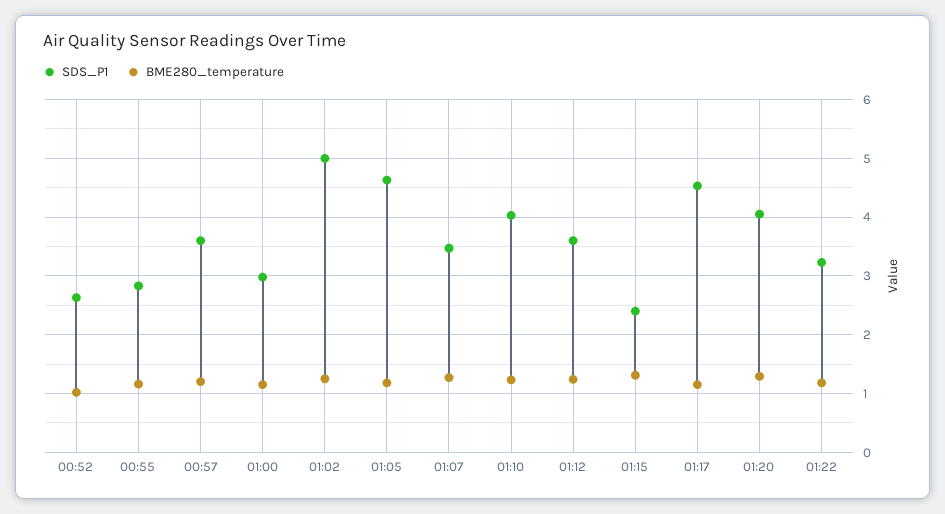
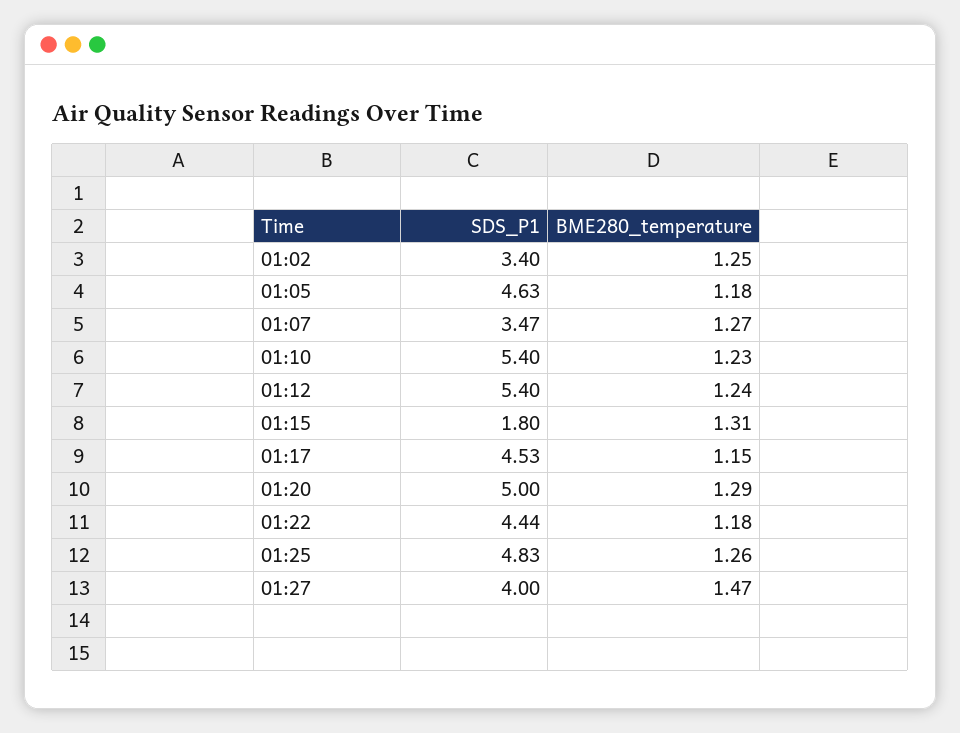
SDS_P1, 00:52: 2.6 -> none
BME280_temperature, 00:52: 1 -> none
SDS_P1, 00:55: 2.8 -> none
BME280_temperature, 00:55: 1.2 -> none
SDS_P1, 00:57: 3.6 -> none
BME280_temperature, 00:57: 1.2 -> none
SDS_P1, 01:00: 3 -> none
BME280_temperature, 01:00: 1.2 -> none
SDS_P1, 01:02: 5 -> 3.4
SDS_P1, 01:10: 4 -> 5.4
SDS_P1, 01:12: 3.6 -> 5.4
SDS_P1, 01:15: 2.4 -> 1.8
SDS_P1, 01:20: 4 -> 5
SDS_P1, 01:22: 3.2 -> 4.44
SDS_P1, 01:25: none -> 4.83
BME280_temperature, 01:25: none -> 1.26
SDS_P1, 01:27: none -> 4
BME280_temperature, 01:27: none -> 1.47

